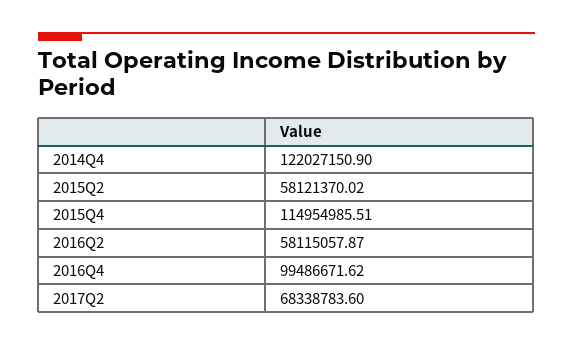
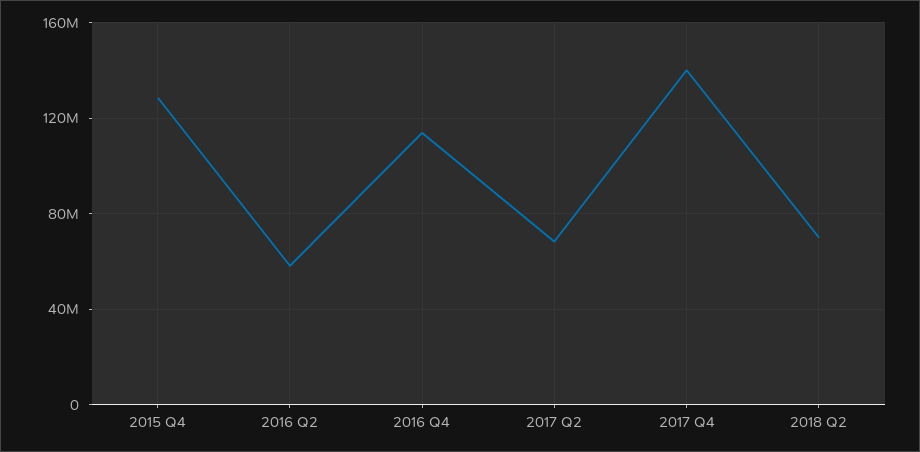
2014Q4: 122027150.9 -> none
2015Q2: 58121370.02 -> none
2015Q4: 114954985.51 -> 130000000
2016Q4: 99486671.62 -> 115000000
2017 Q4: none -> 140000000
2018 Q2: none -> 70000000

